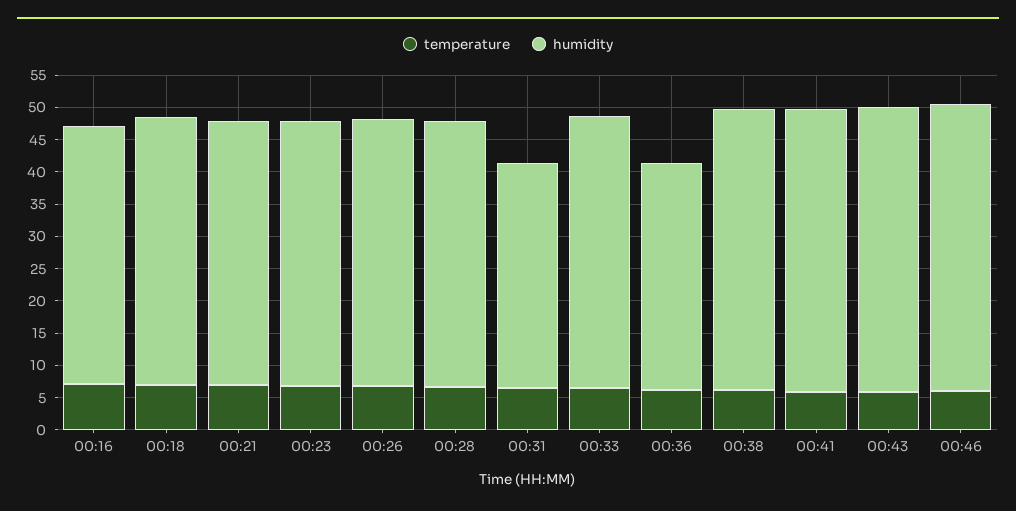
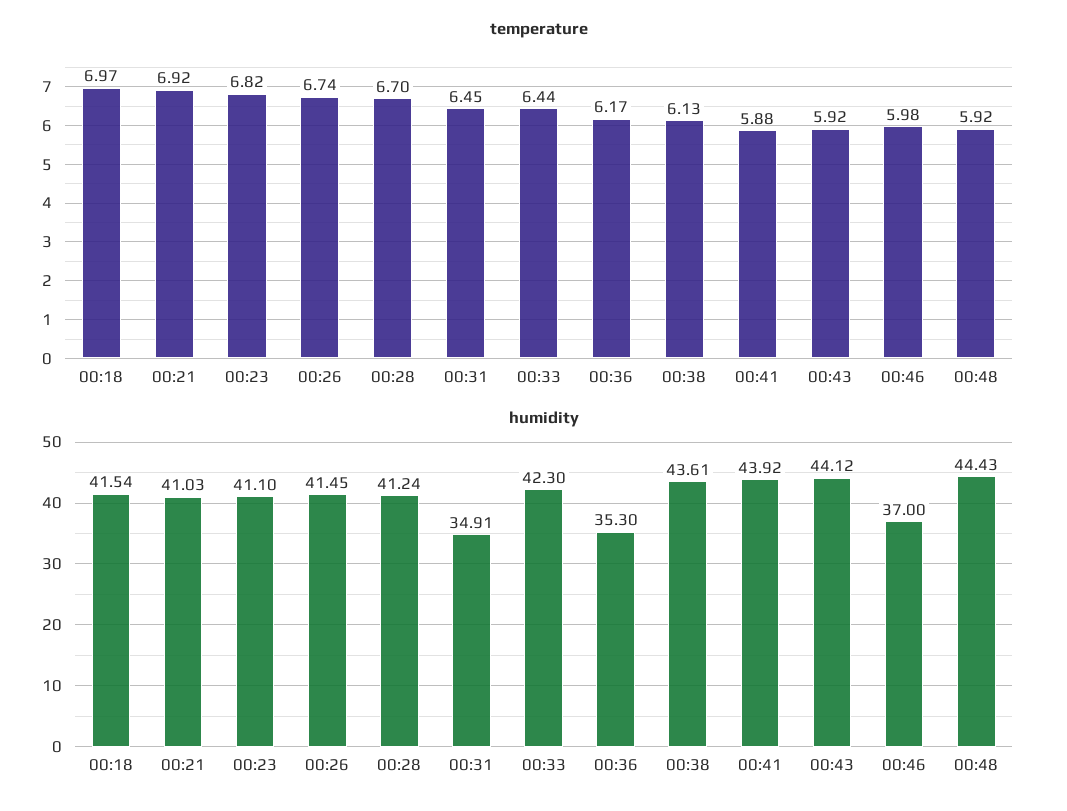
temperature, 00:16: 7.5 -> none
humidity, 00:16: 40 -> none
humidity, 00:46: 45 -> 37
temperature, 00:48: none -> 5.92
humidity, 00:48: none -> 44.43

